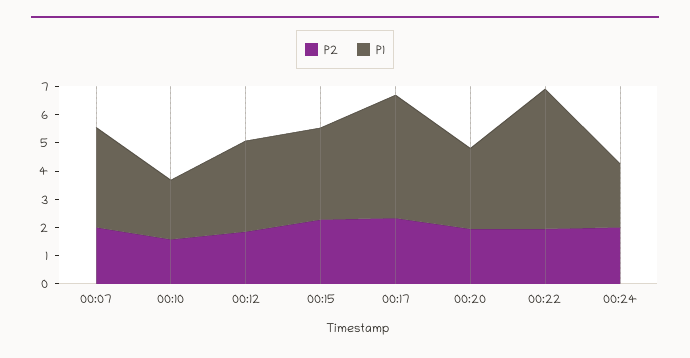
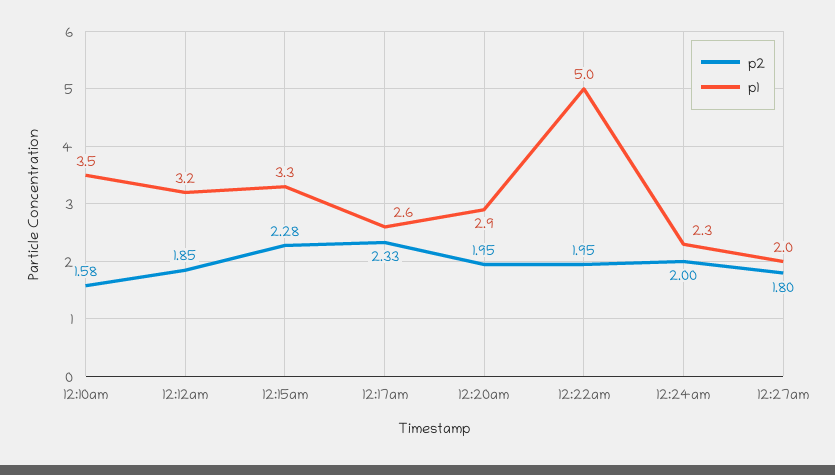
P2, 00:07: 2 -> none
P1, 00:07: 3.5 -> none
P1, 00:10: 2 -> 3.5
P1, 00:17: 4.5 -> 2.6
P2, 12:27am: none -> 1.8
P1, 12:27am: none -> 2

